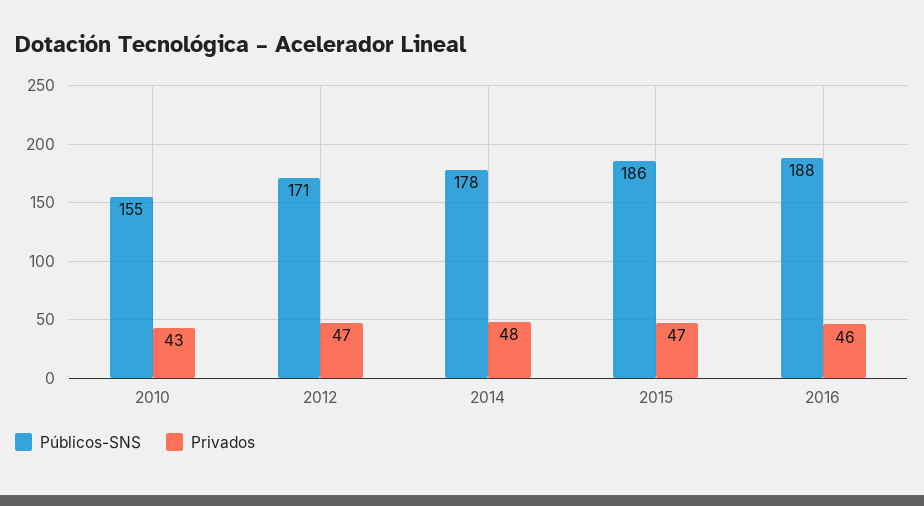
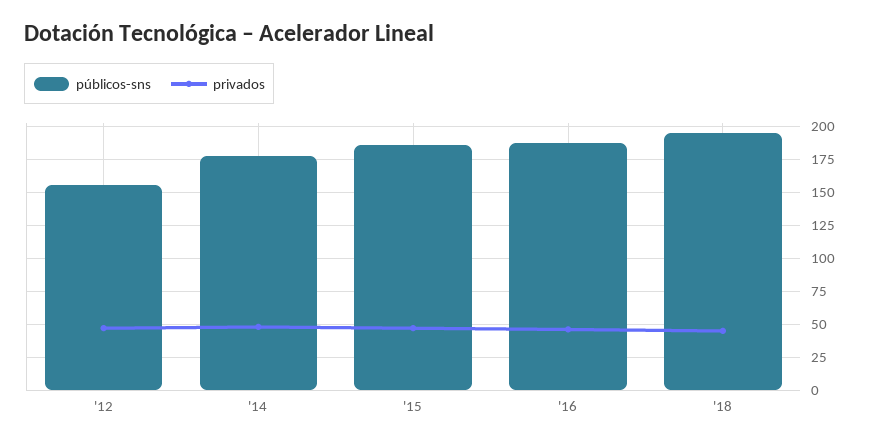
Públicos-SNS, 2010: 155 -> none
Privados, 2010: 43 -> none
Públicos-SNS, 2012: 171 -> 155
Públicos-SNS, '18: none -> 195
Privados, '18: none -> 45

